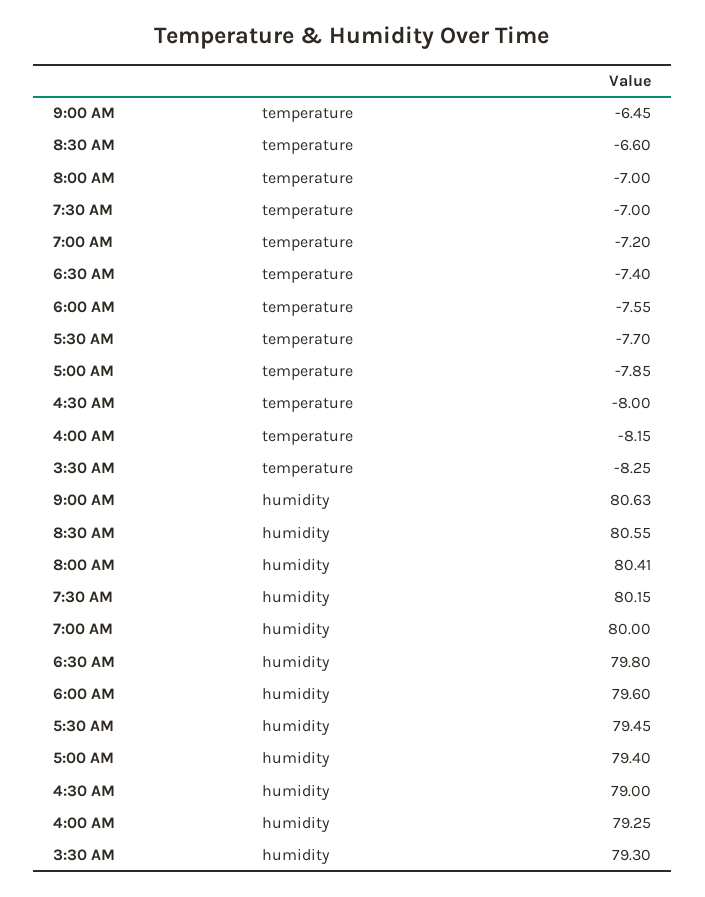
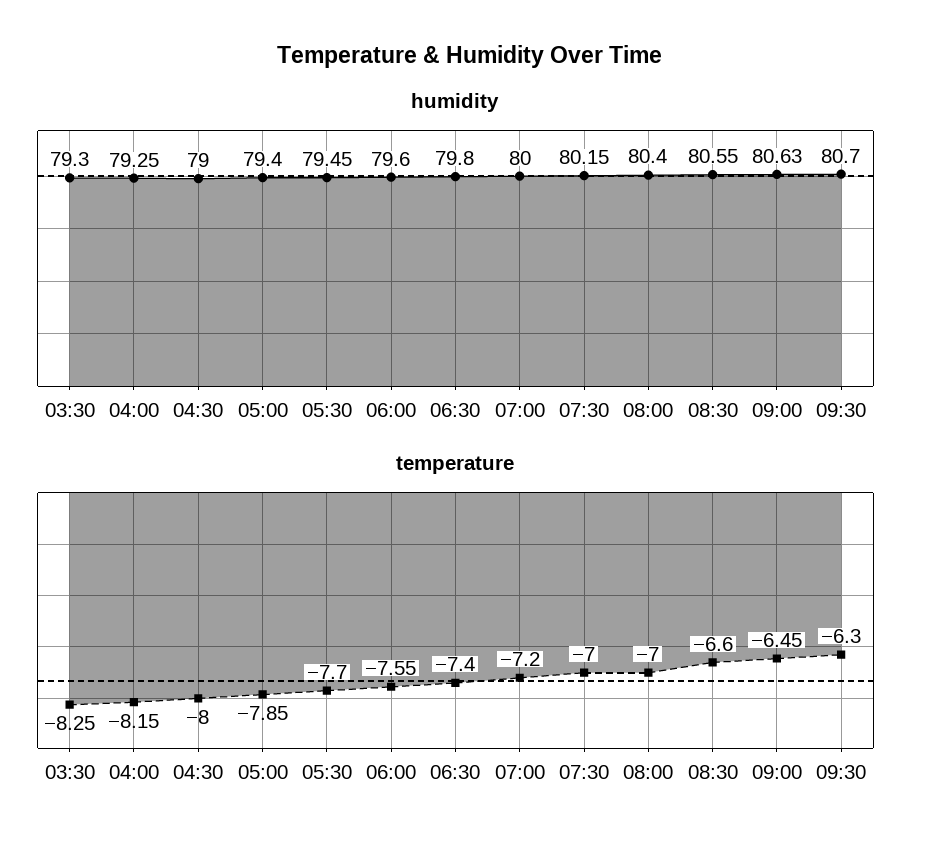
humidity, 8:00 AM: 80.41 -> 80.4
humidity, 09:30: none -> 80.7
temperature, 09:30: none -> -6.3

